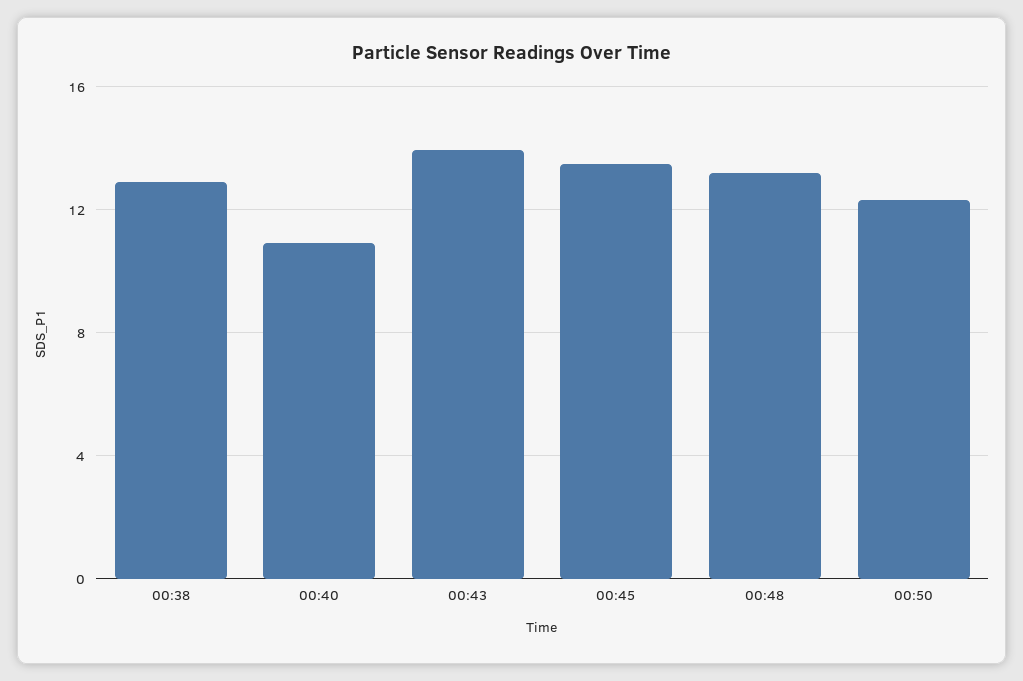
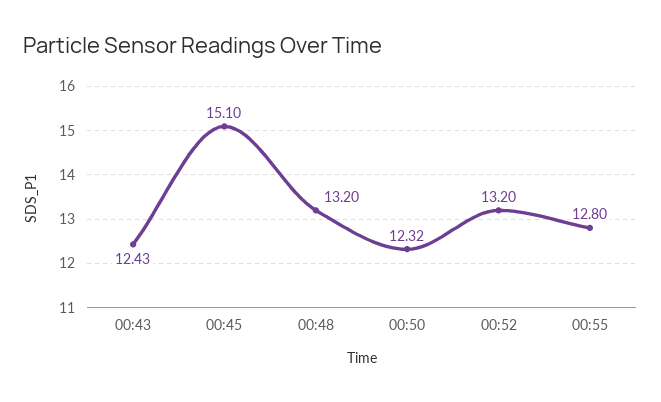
00:38: 13 -> none
00:40: 11 -> none
00:43: 14 -> 12.43
00:45: 13.5 -> 15.1
00:52: none -> 13.2
00:55: none -> 12.8

